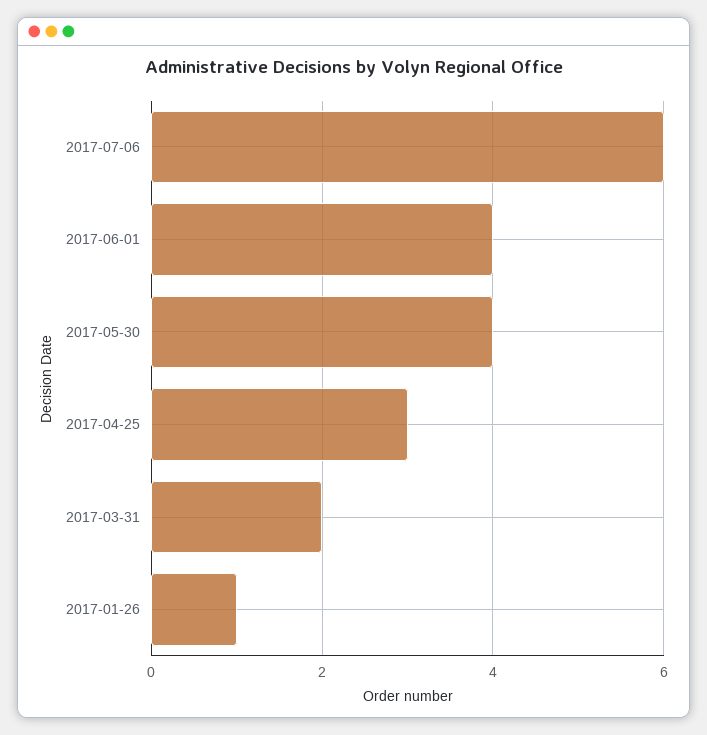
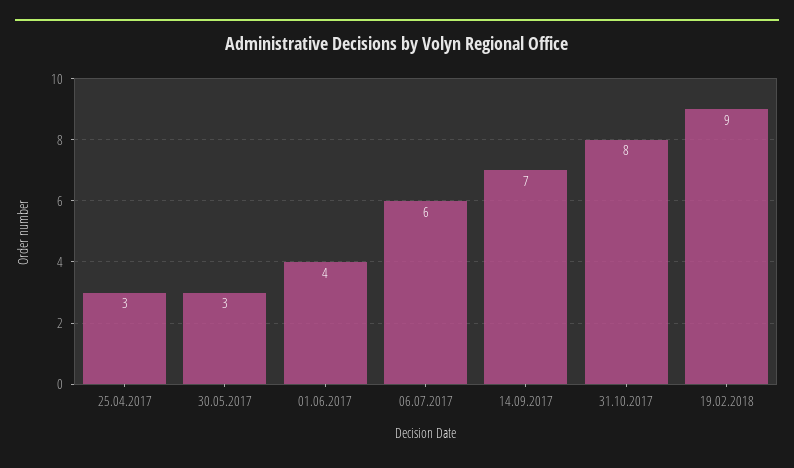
2017-05-30: 4 -> 3
2017-03-31: 2 -> none
2017-01-26: 1 -> none
14.09.2017: none -> 7
31.10.2017: none -> 8
19.02.2018: none -> 9

